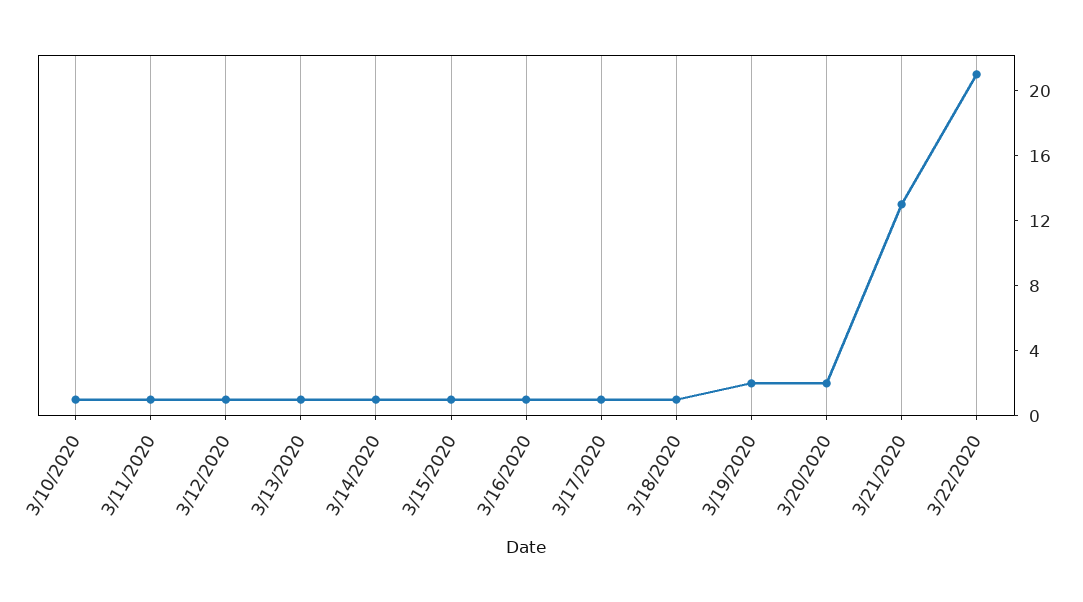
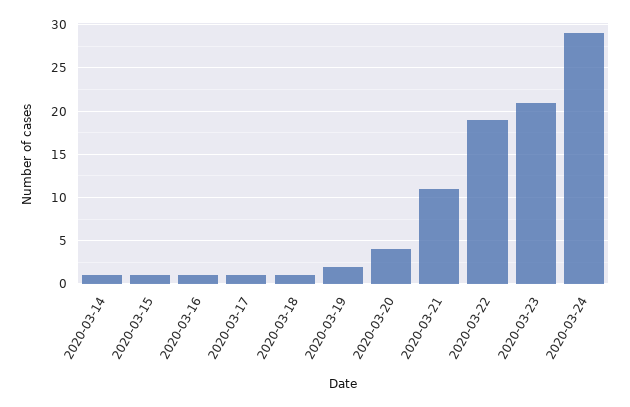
3/10/2020: 1 -> none
3/11/2020: 1 -> none
3/12/2020: 1 -> none
3/13/2020: 1 -> none
3/20/2020: 2 -> 4
3/21/2020: 13 -> 11
3/22/2020: 21 -> 19
2020-03-23: none -> 21
2020-03-24: none -> 29

